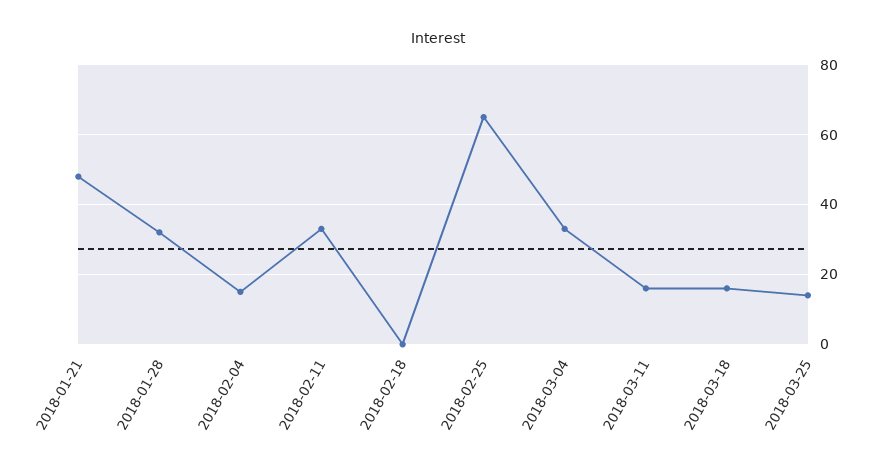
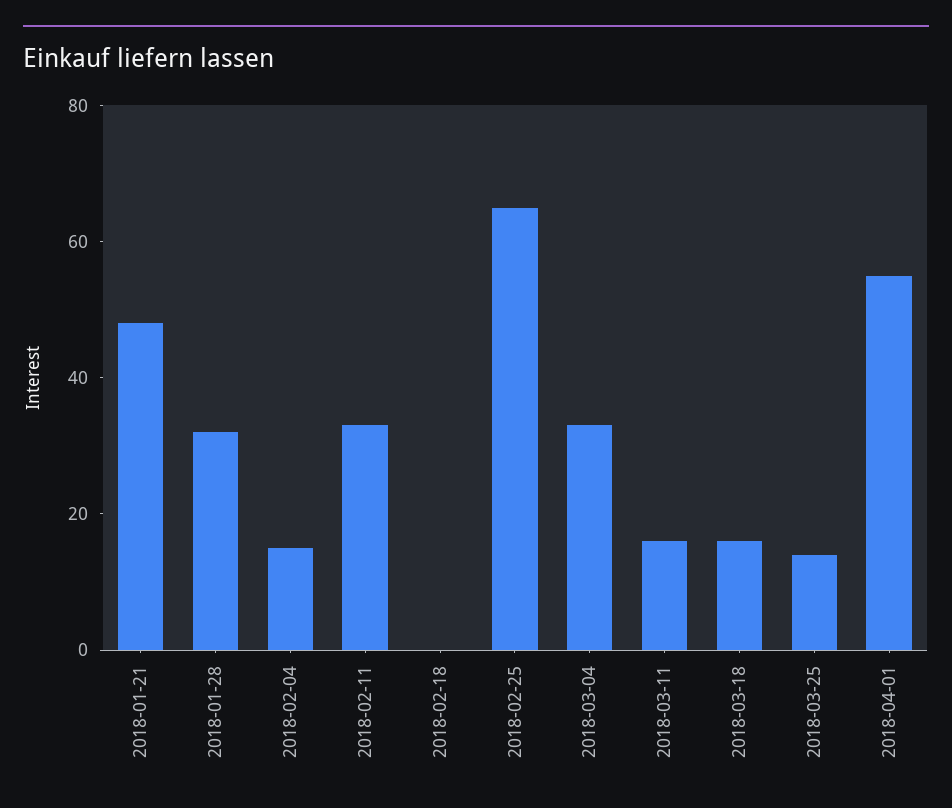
2018-04-01: none -> 55

